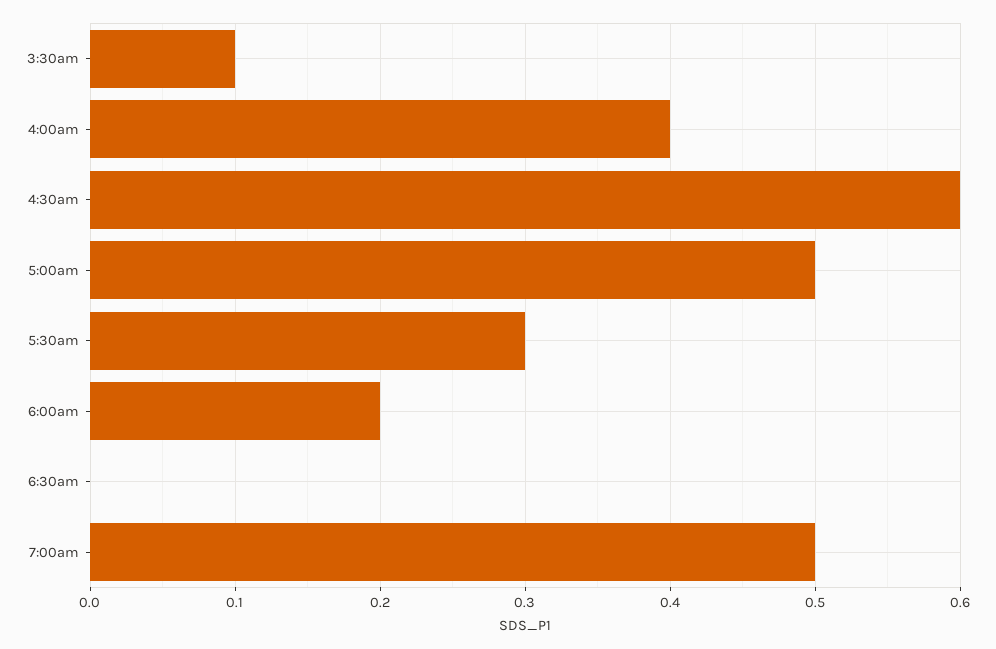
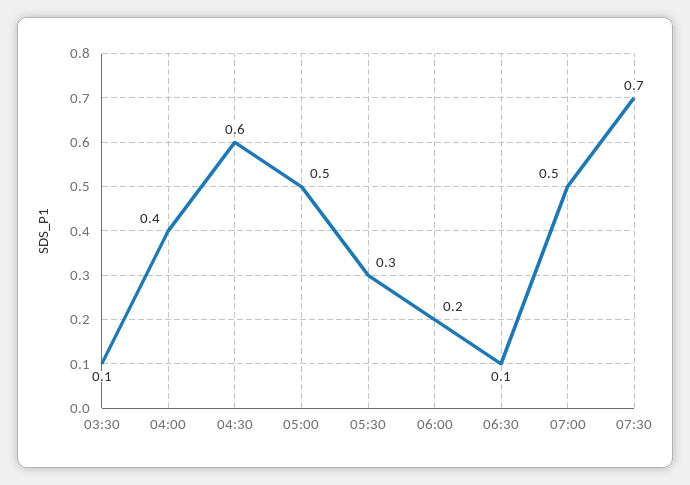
6:30am: 0 -> 0.1
07:30: none -> 0.7

